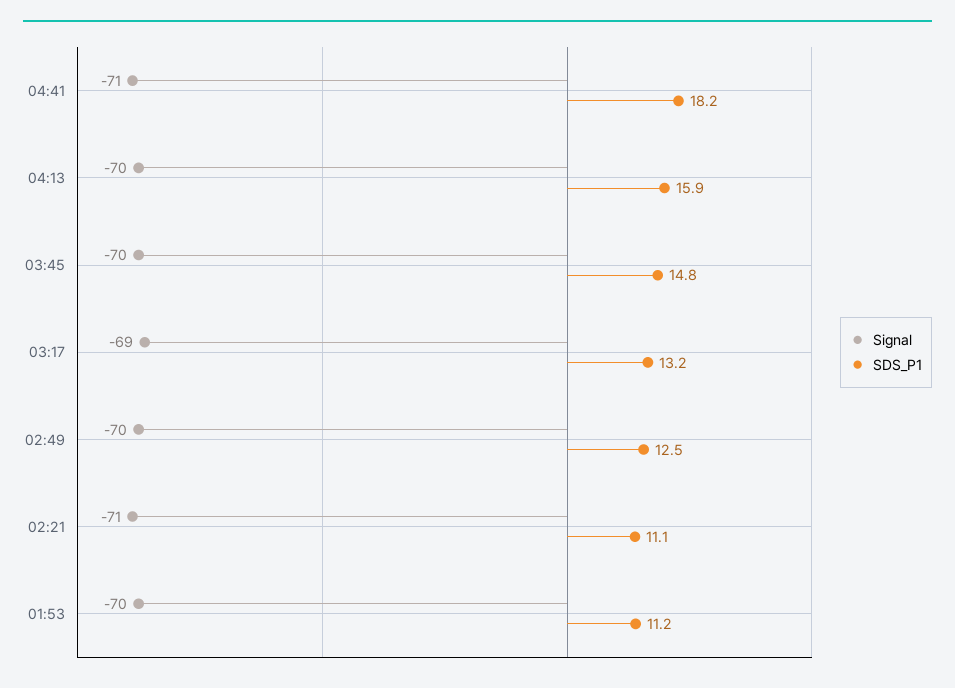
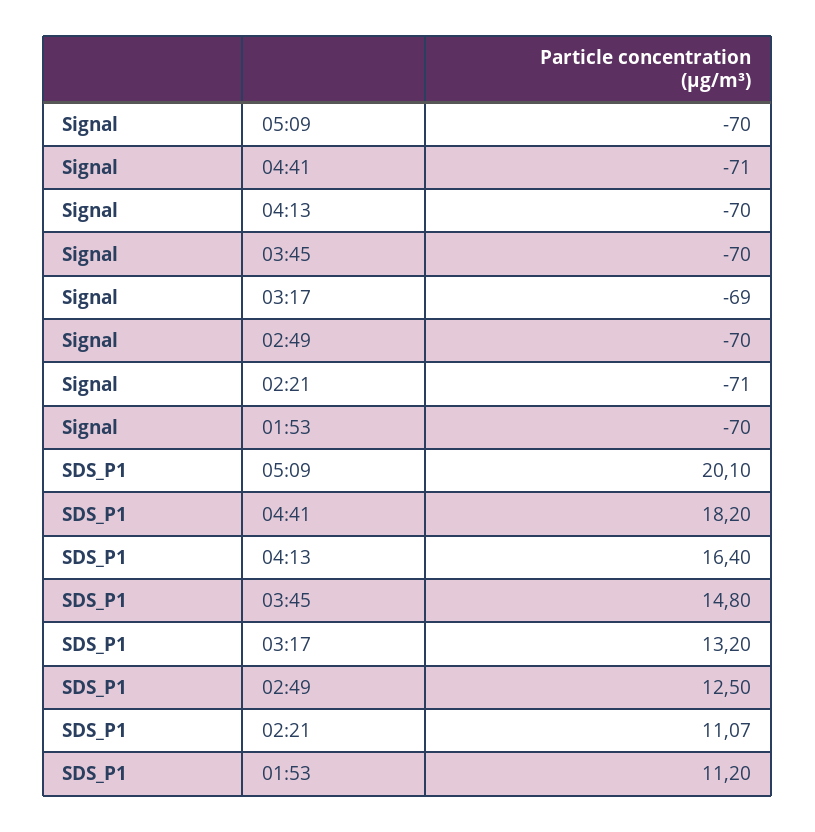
SDS_P1, 04:13: 15.9 -> 16.4
Signal, 05:09: none -> -70
SDS_P1, 05:09: none -> 20.1

